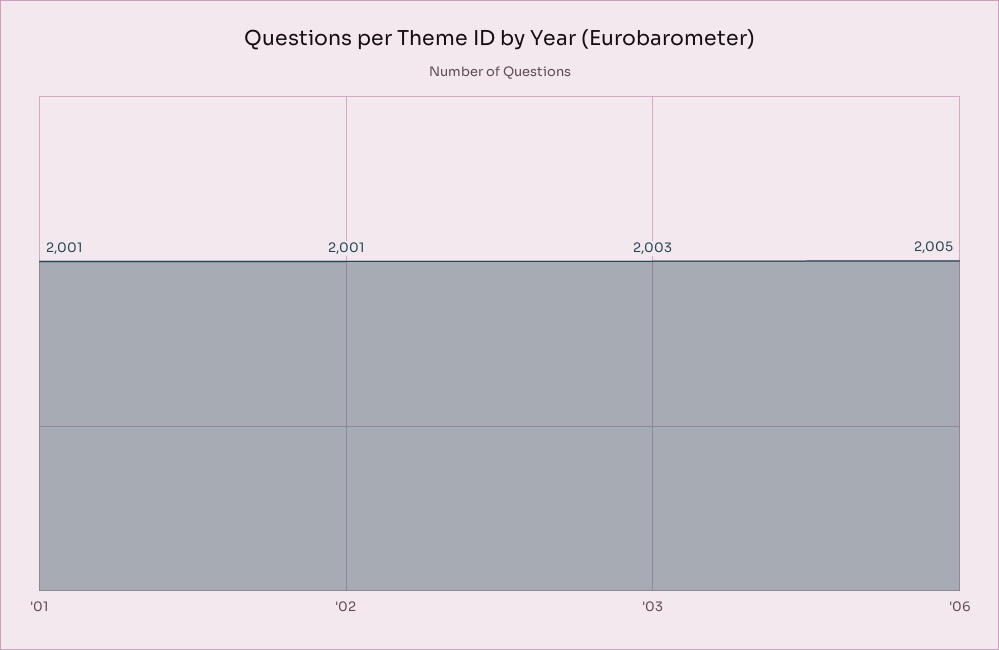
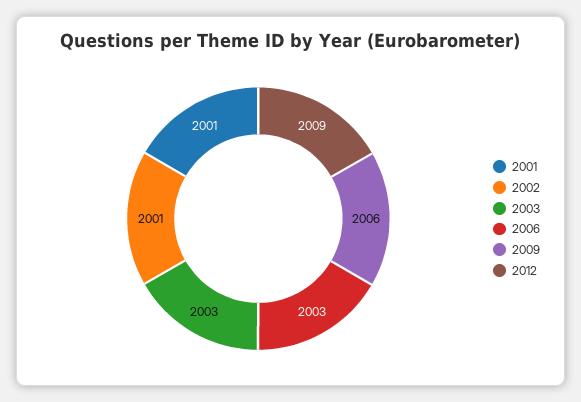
'06: 2005 -> 2003
2009: none -> 2006
2012: none -> 2009

